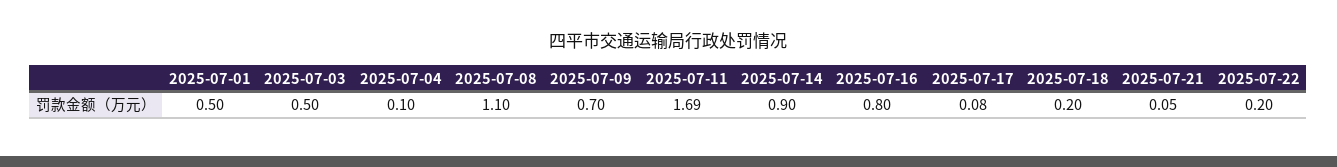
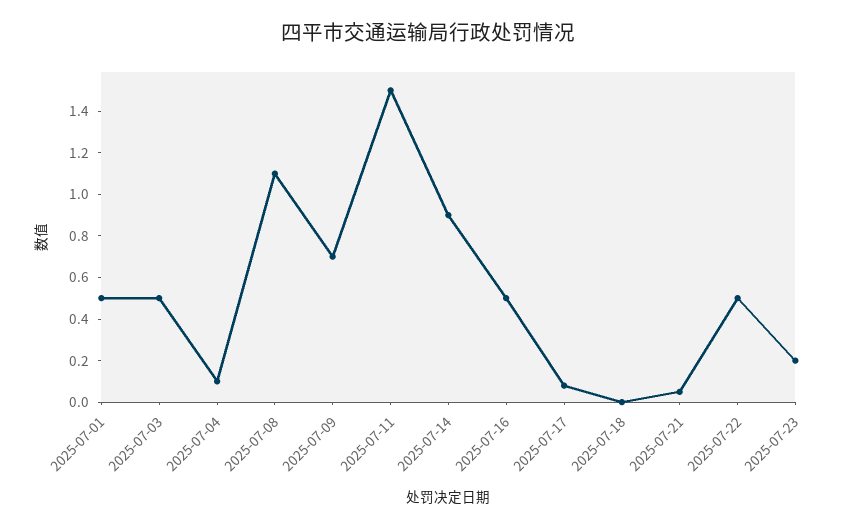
2025-07-11: 1.69 -> 1.5
2025-07-16: 0.8 -> 0.5
2025-07-18: 0.2 -> 0
2025-07-22: 0.2 -> 0.5
2025-07-23: none -> 0.2

